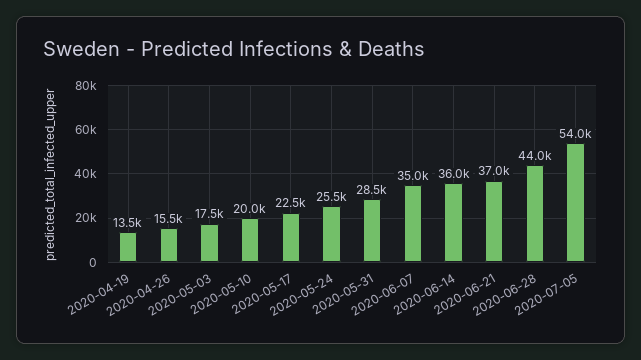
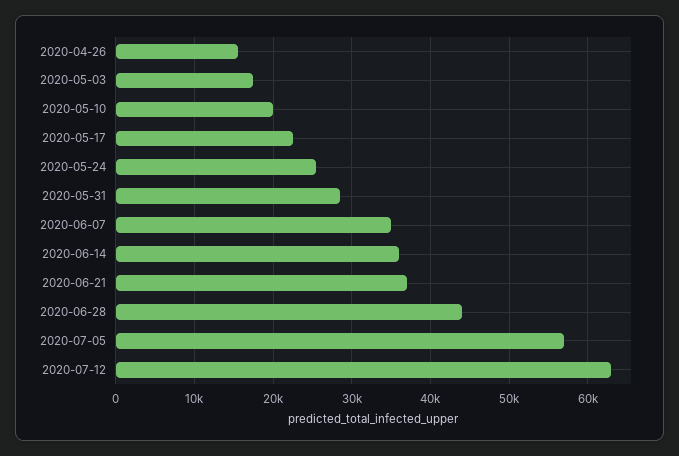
2020-04-19: 13500 -> none
2020-07-05: 54000 -> 57000
2020-07-12: none -> 63000

